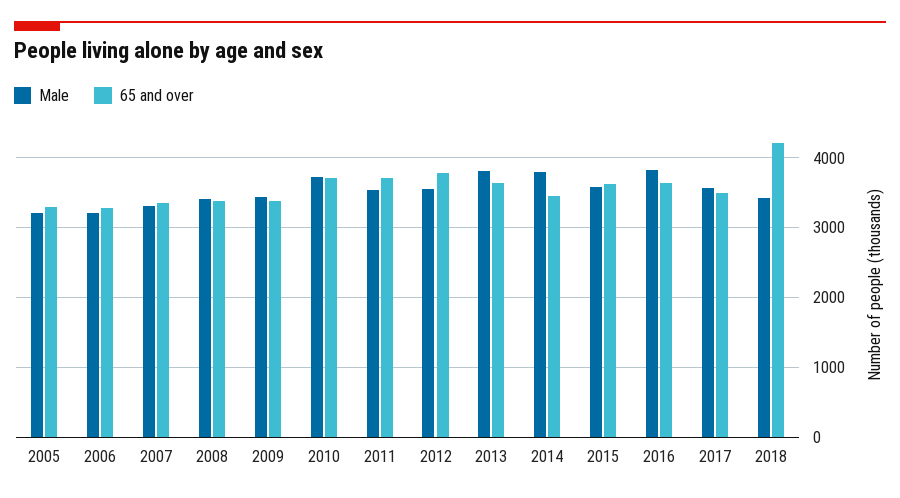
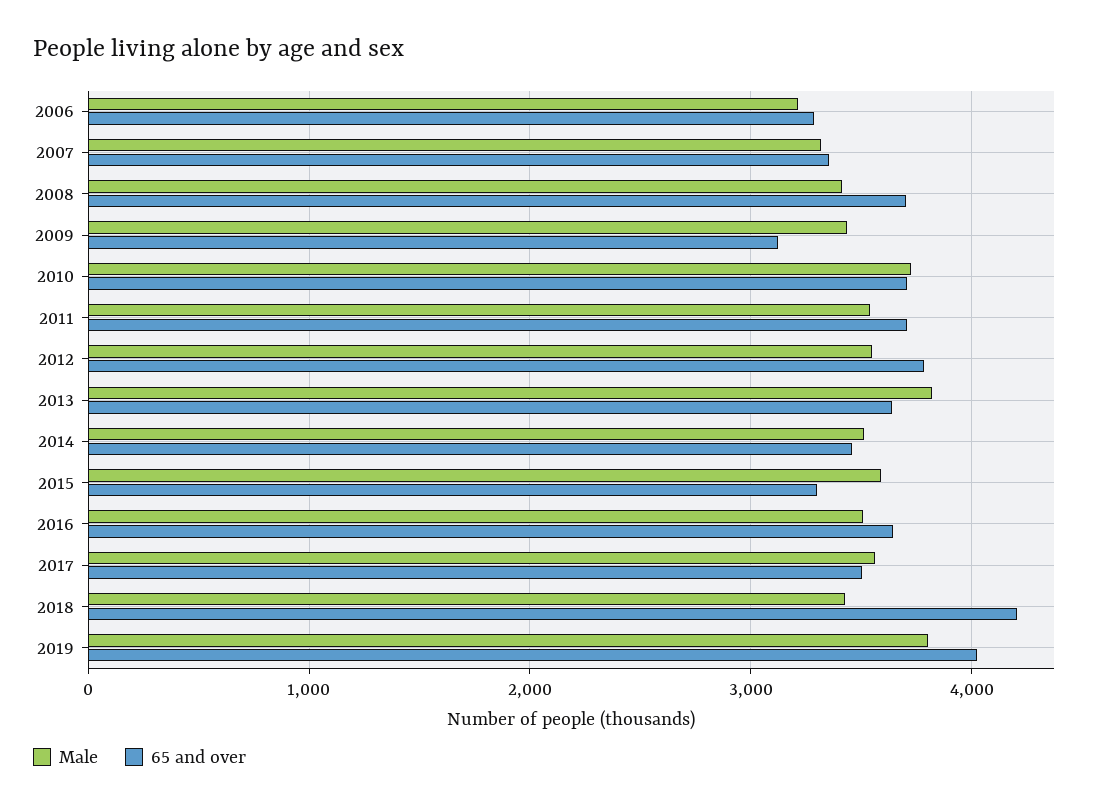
Male, 2005: 3200 -> none
65 and over, 2005: 3300 -> none
65 and over, 2008: 3400 -> 3700
65 and over, 2009: 3400 -> 3100
Male, 2014: 3800 -> 3500
65 and over, 2015: 3600 -> 3300
Male, 2016: 3800 -> 3500
Male, 2019: none -> 3800
65 and over, 2019: none -> 4000

